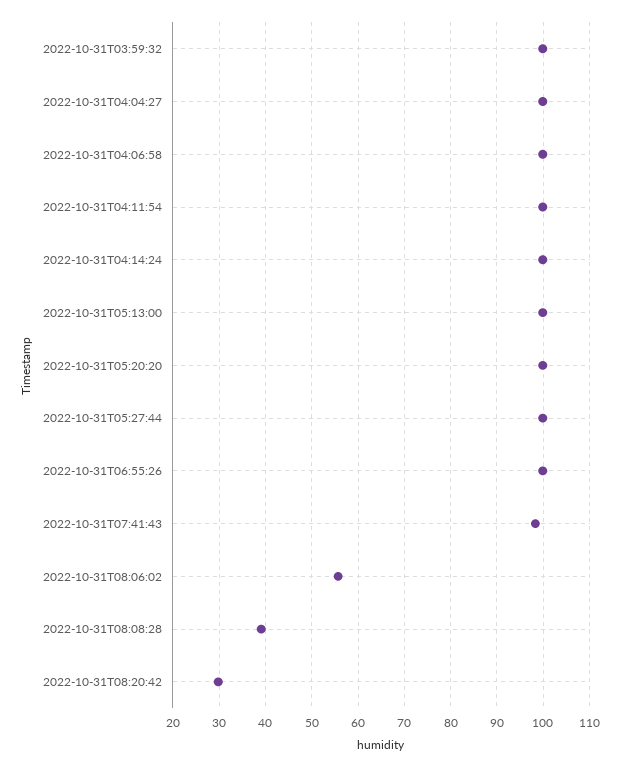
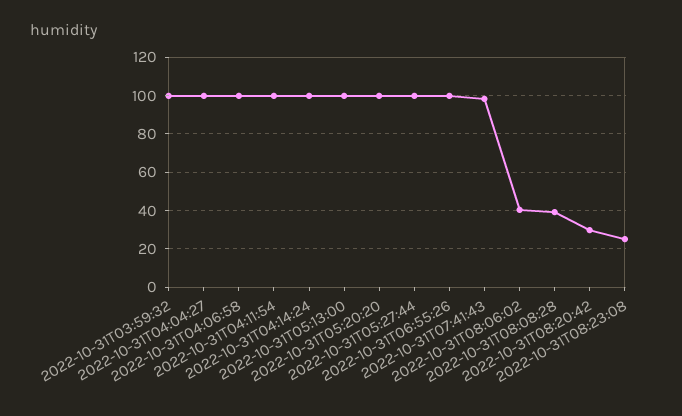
2022-10-31T08:06:02: 56 -> 40
2022-10-31T08:23:08: none -> 25

